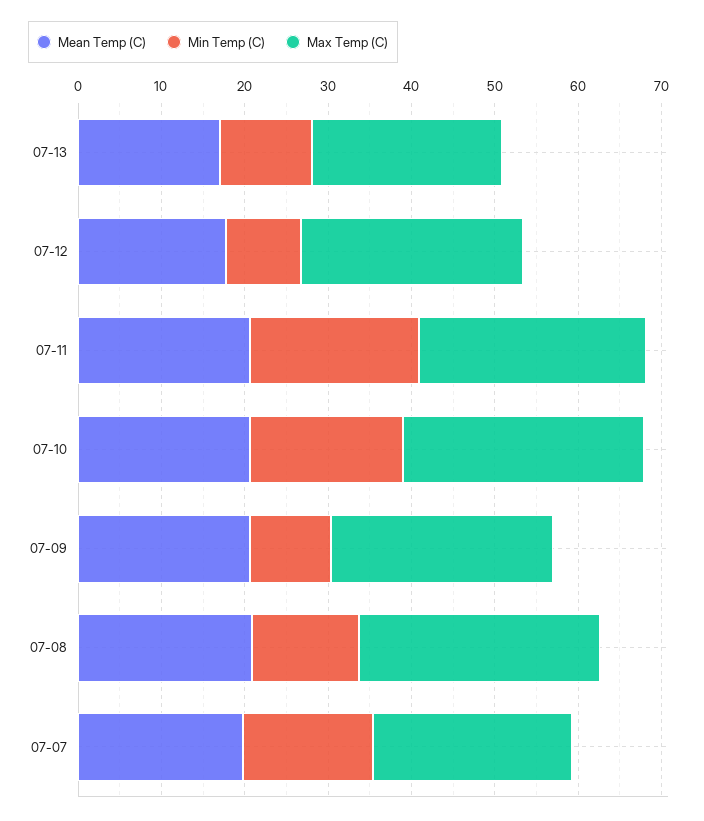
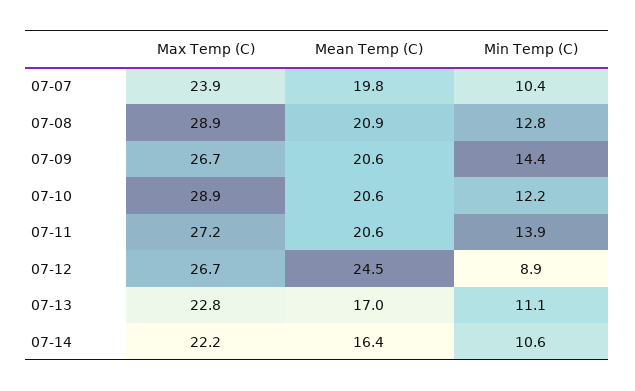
Mean Temp (C), 07-12: 18 -> 24.5
Min Temp (C), 07-11: 20 -> 13.9
Min Temp (C), 07-10: 18 -> 12.2
Min Temp (C), 07-09: 10 -> 14.4
Min Temp (C), 07-07: 16 -> 10.4
Max Temp (C), 07-14: none -> 22.2
Mean Temp (C), 07-14: none -> 16.4
Min Temp (C), 07-14: none -> 10.6

